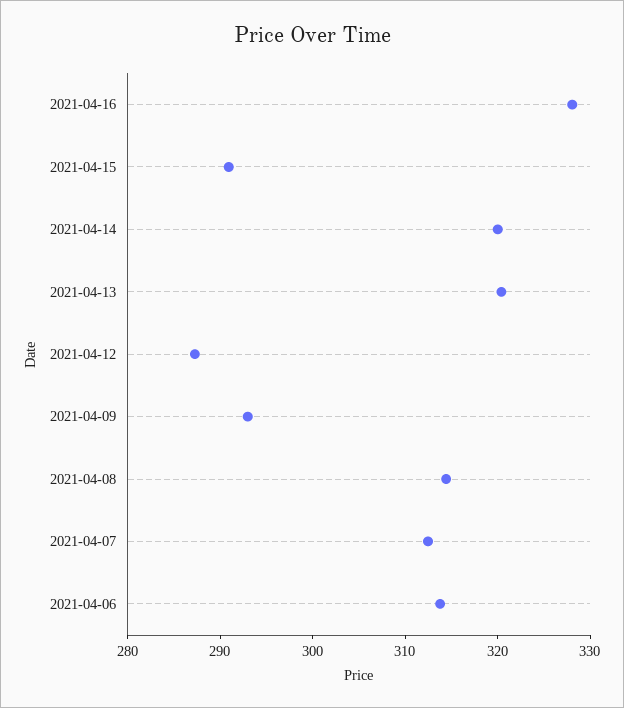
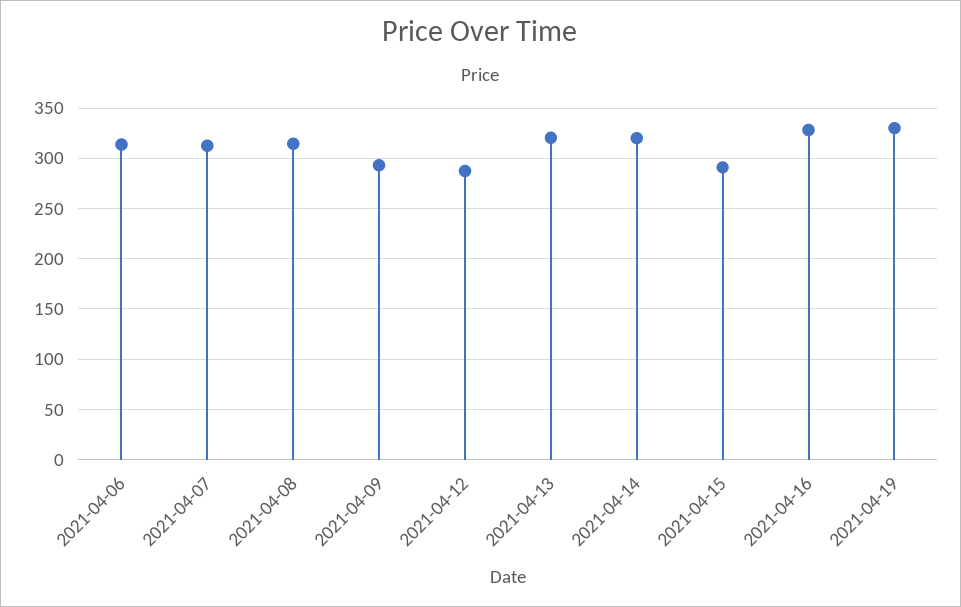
2021-04-19: none -> 330

